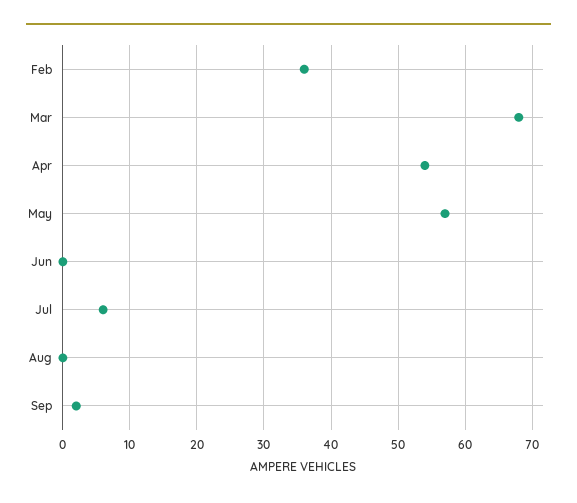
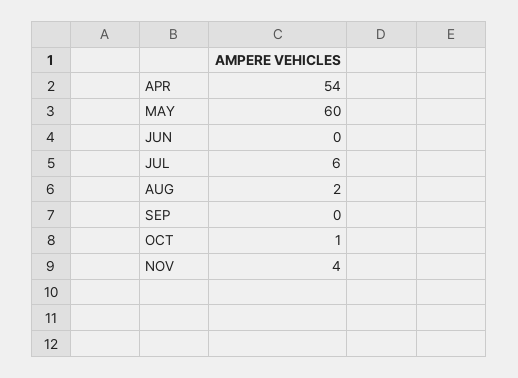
Feb: 36 -> none
Mar: 68 -> none
May: 57 -> 60
Aug: 0 -> 2
Sep: 2 -> 0
OCT: none -> 1
NOV: none -> 4

